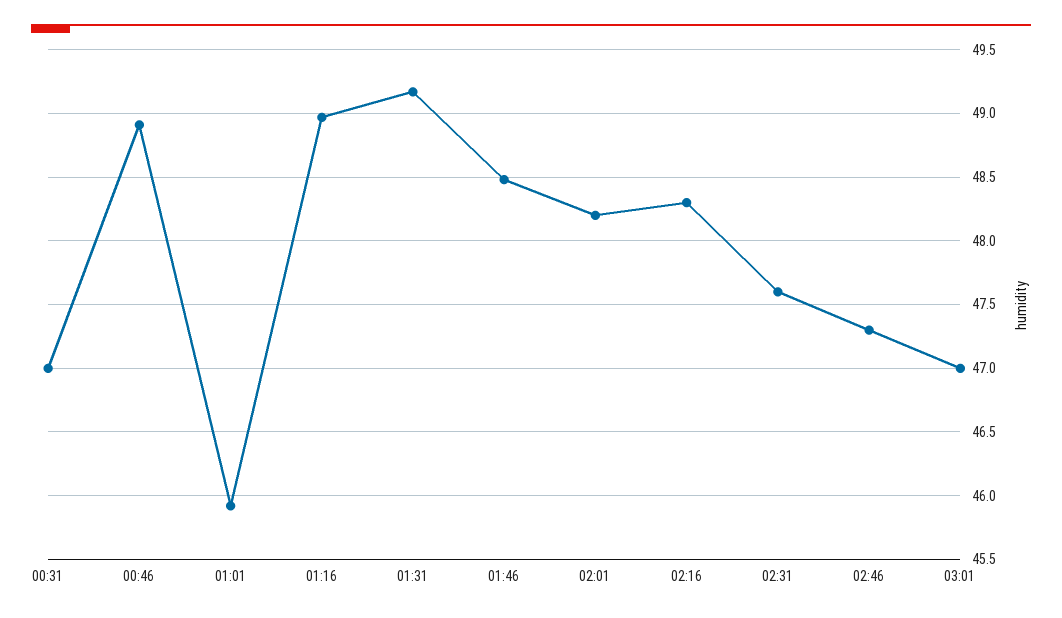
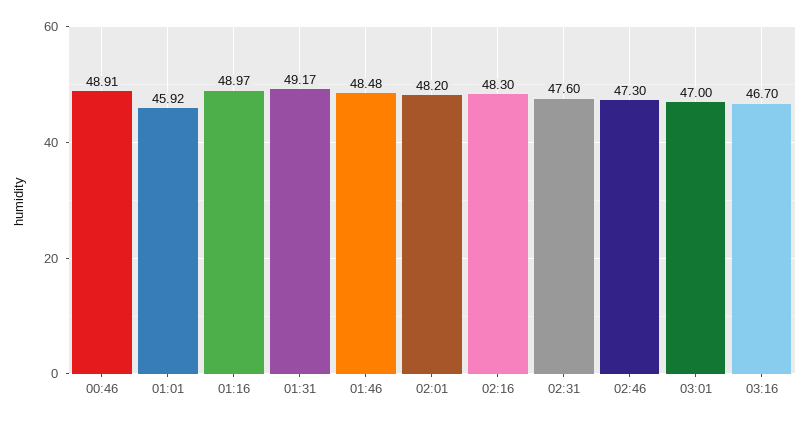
00:31: 47 -> none
03:16: none -> 46.7

